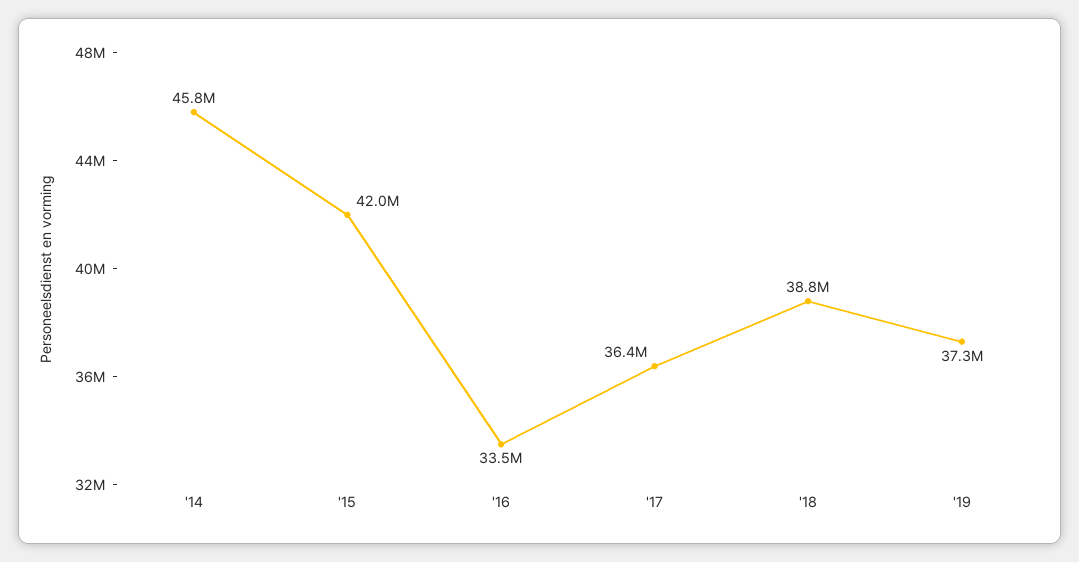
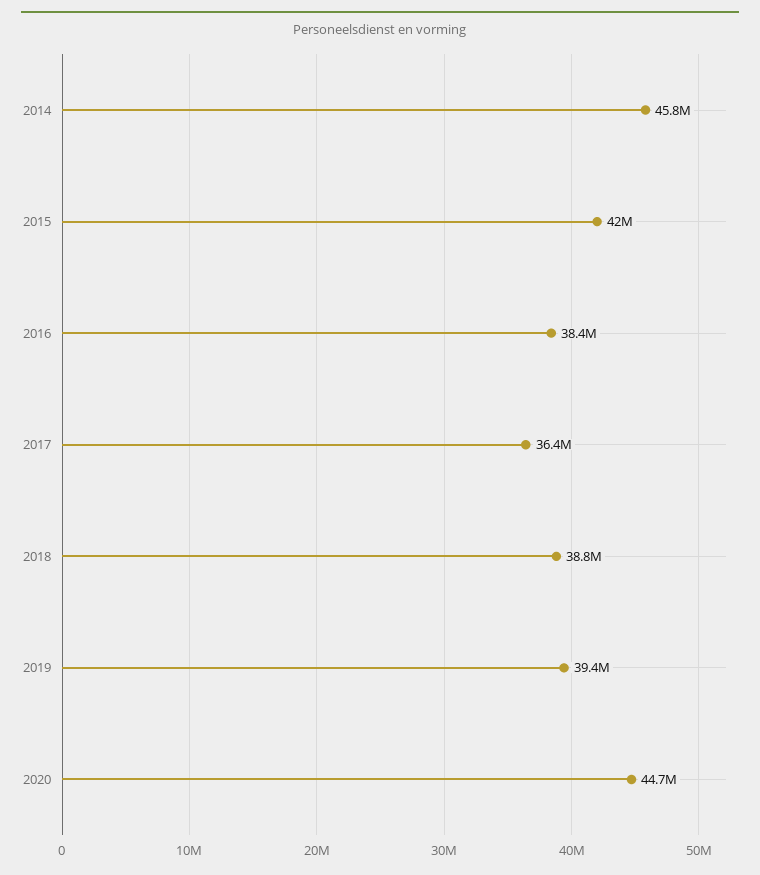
'16: 33500000 -> 38400000
'19: 37300000 -> 39400000
2020: none -> 44700000

